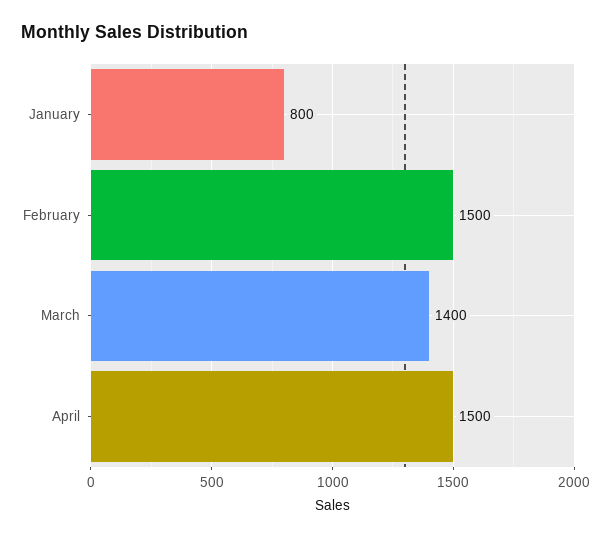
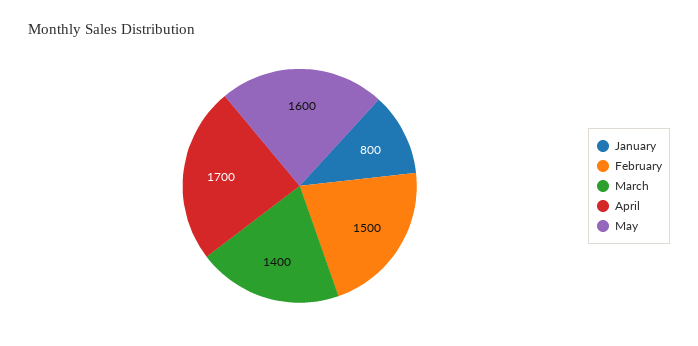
April: 1500 -> 1700
May: none -> 1600

